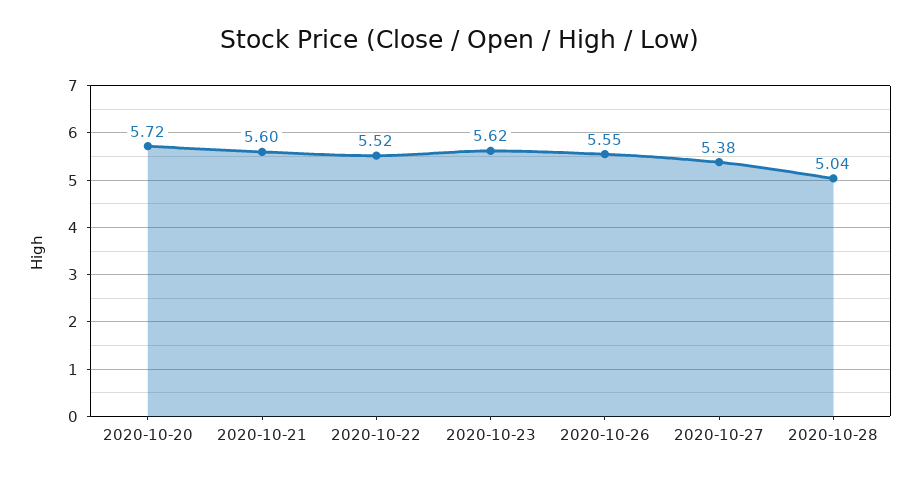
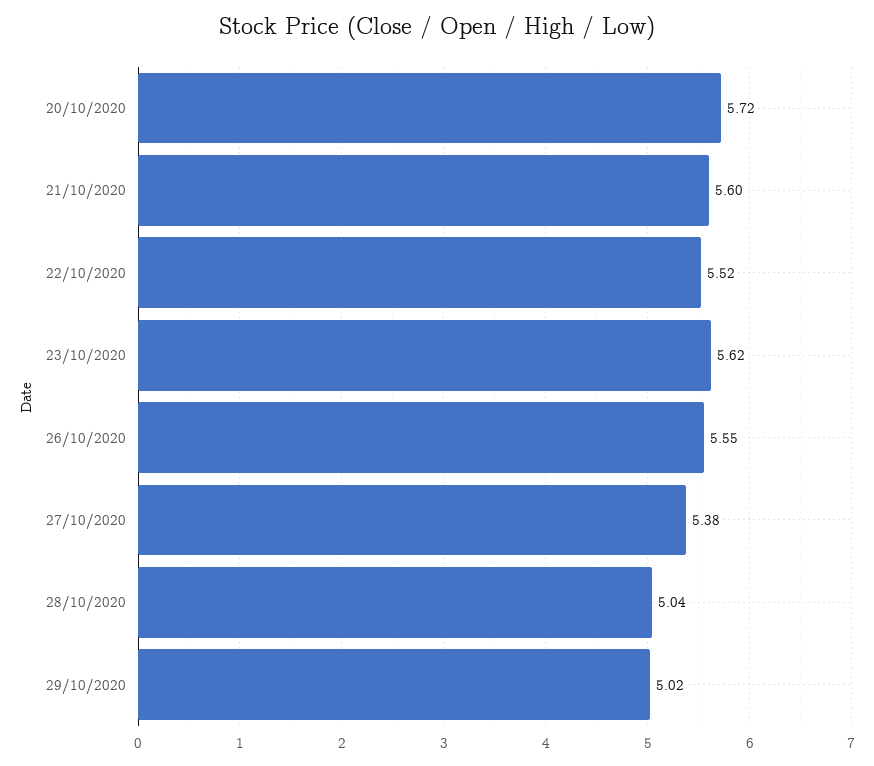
29/10/2020: none -> 5.02

